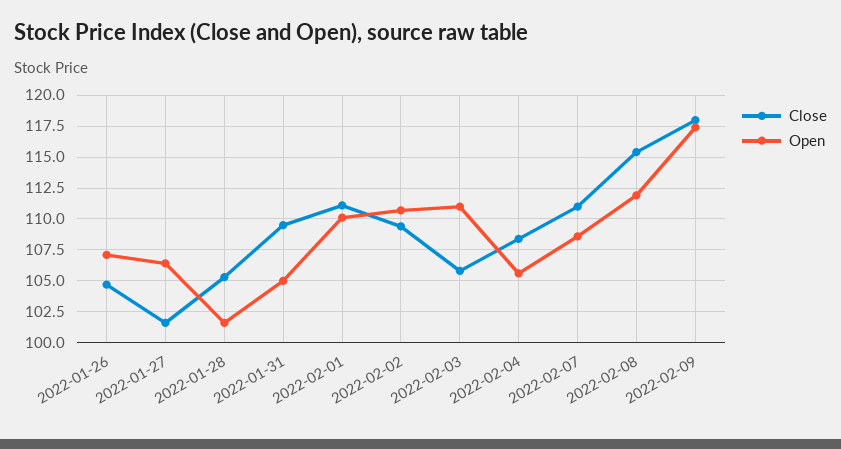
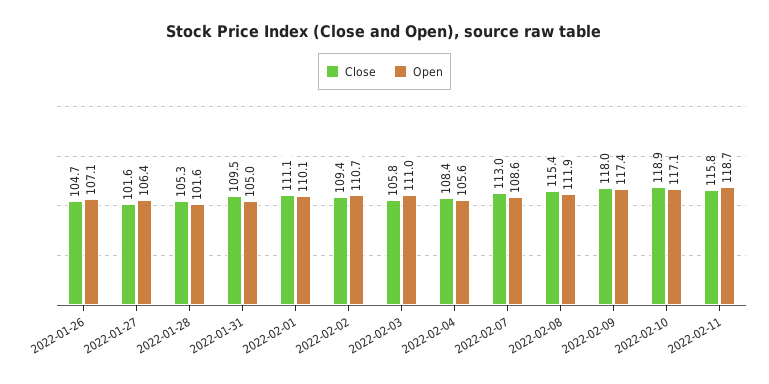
Close, 2022-02-07: 111 -> 113
Close, 2022-02-10: none -> 118.9
Open, 2022-02-10: none -> 117.1
Close, 2022-02-11: none -> 115.8
Open, 2022-02-11: none -> 118.7

